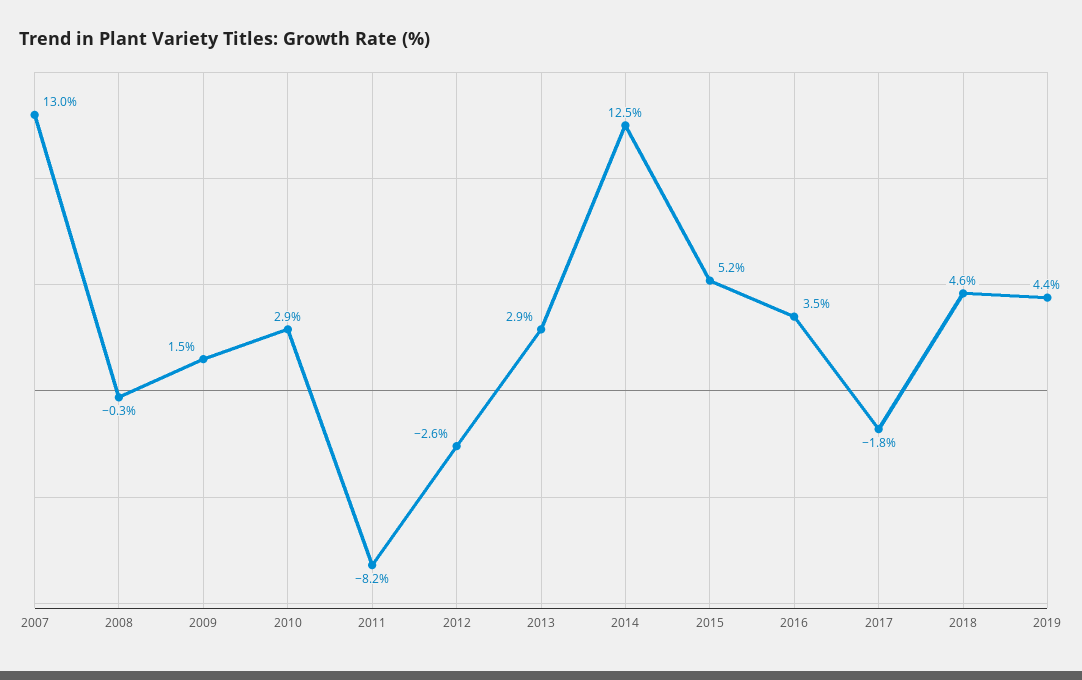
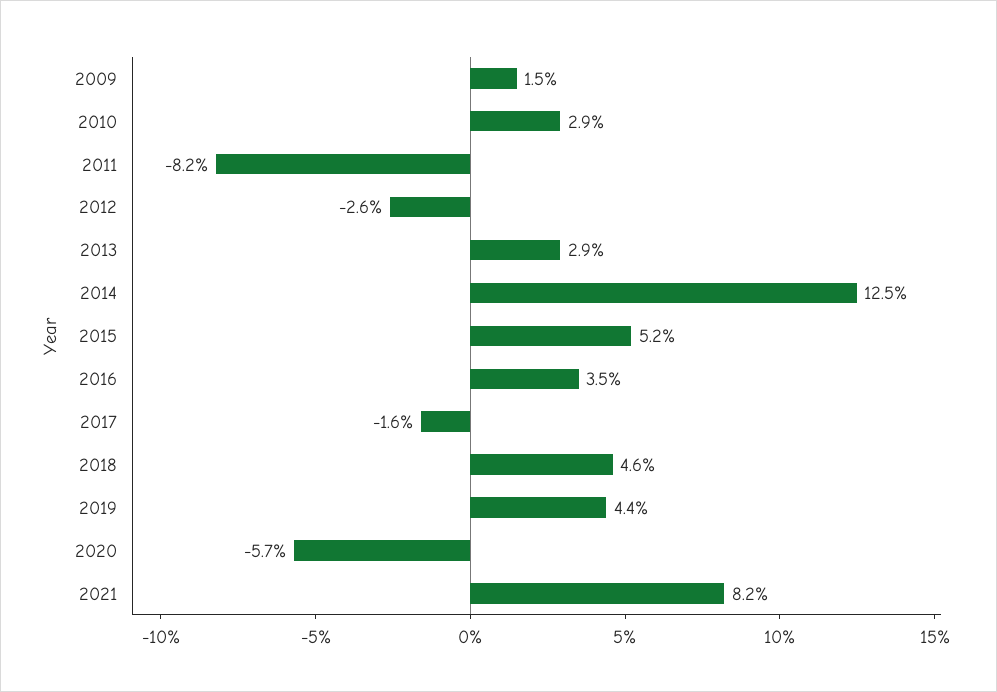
2007: 13 -> none
2008: -0.3 -> none
2017: -1.8 -> -1.6
2020: none -> -5.7
2021: none -> 8.2

